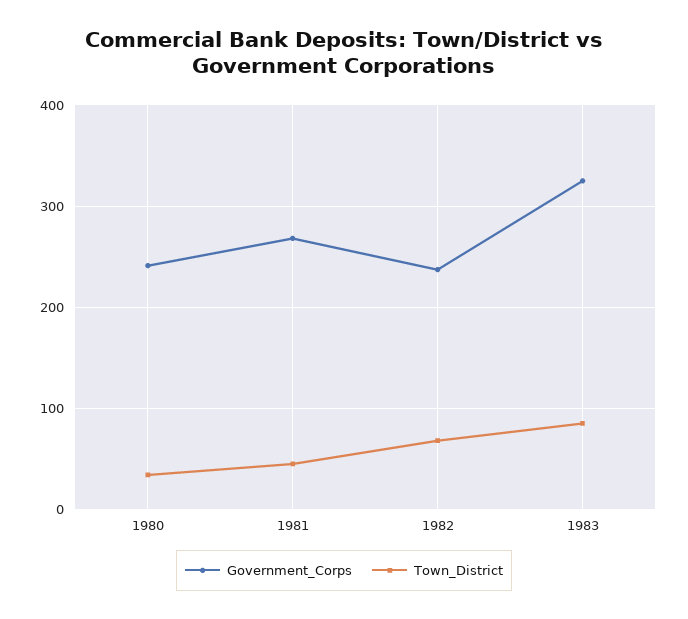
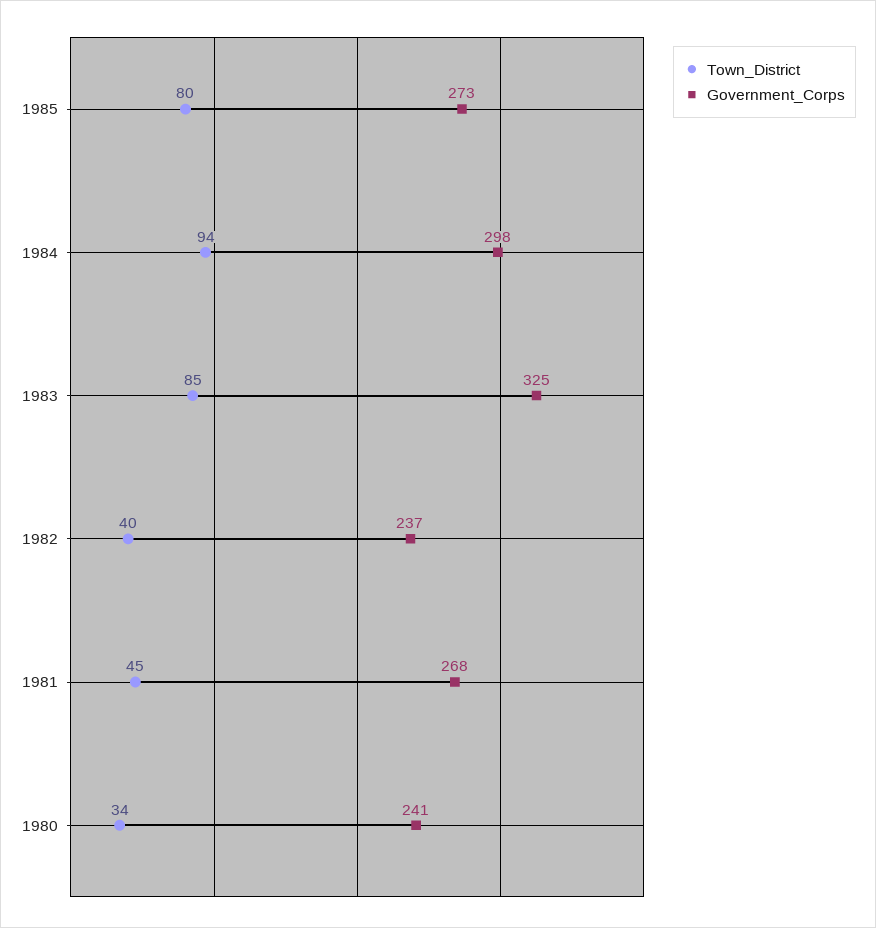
Town_District, 1982: 70 -> 40
Town_District, 1985: none -> 80
Government_Corps, 1985: none -> 273
Town_District, 1984: none -> 94
Government_Corps, 1984: none -> 298

